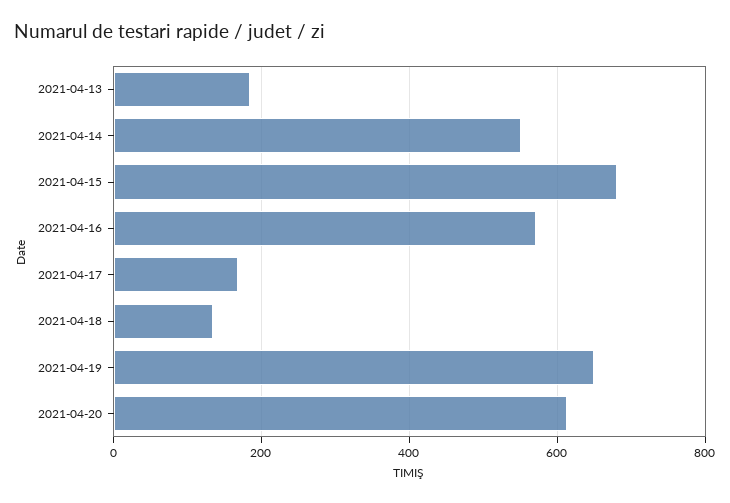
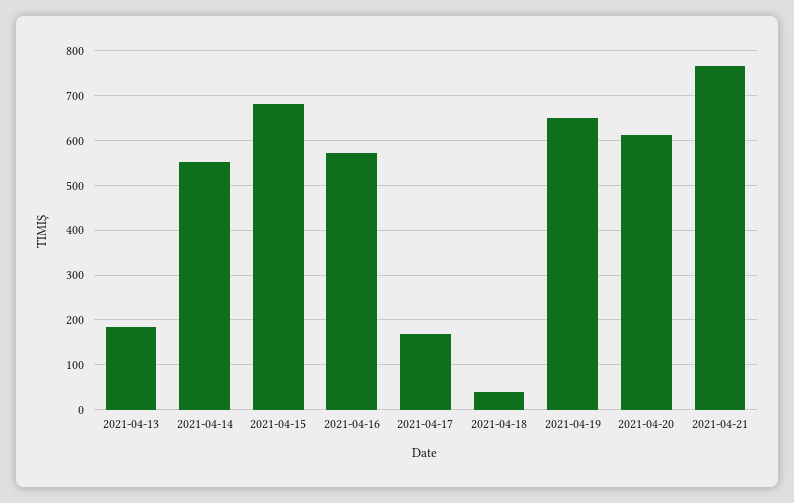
2021-04-18: 140 -> 40
2021-04-21: none -> 760

